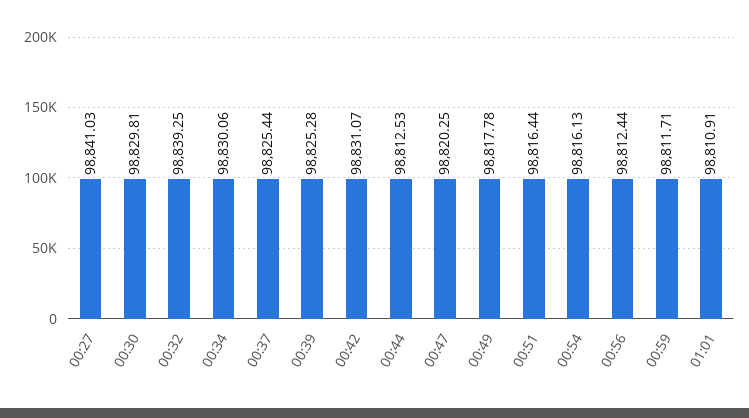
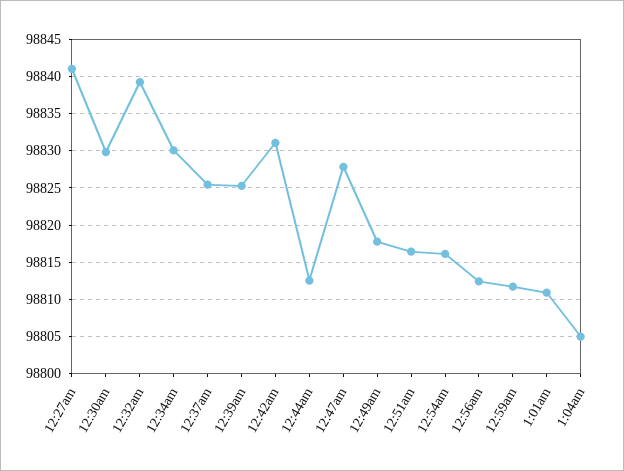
00:47: 98820.25 -> 98828
1:04am: none -> 98805

